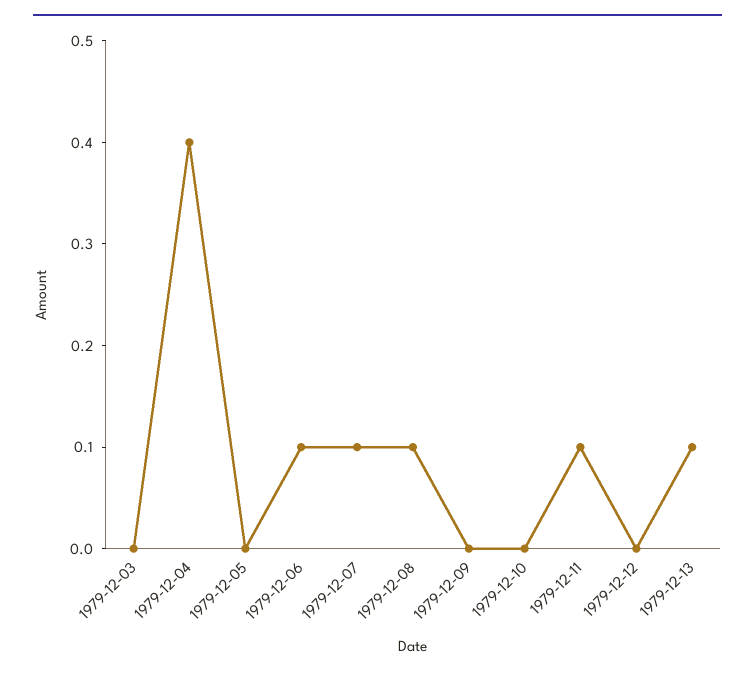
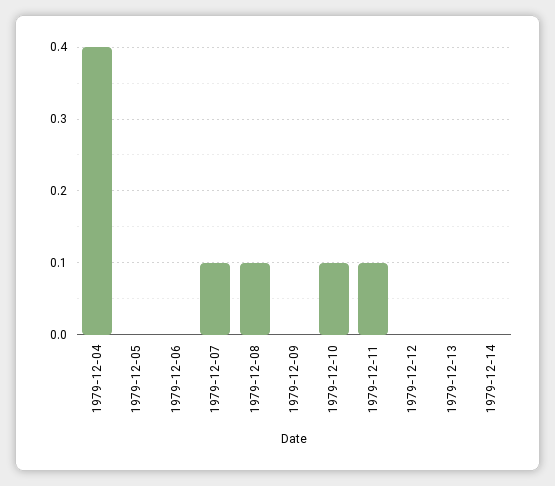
1979-12-03: 0 -> none
1979-12-06: 0.1 -> 0
1979-12-10: 0 -> 0.1
1979-12-13: 0.1 -> 0
1979-12-14: none -> 0

